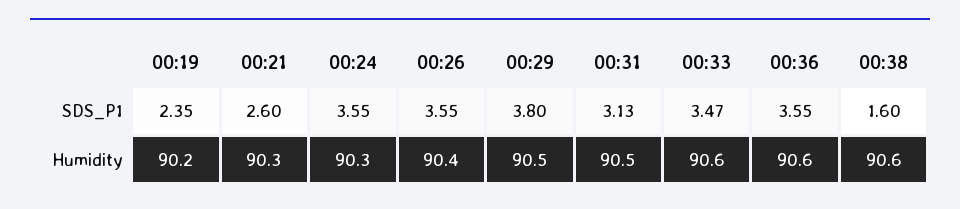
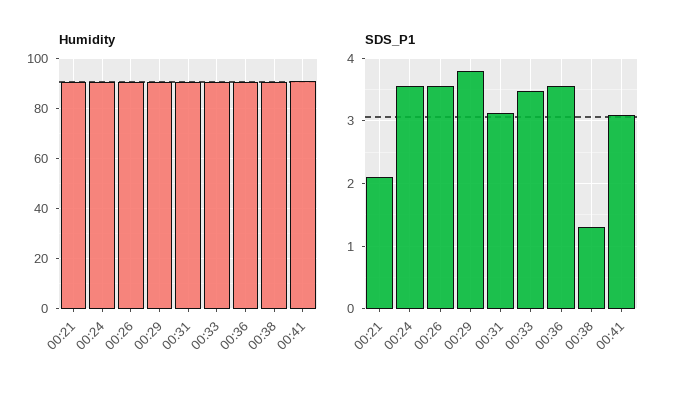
SDS_P1, 00:19: 2.35 -> none
SDS_P1, 00:21: 2.6 -> 2.1
SDS_P1, 00:38: 1.6 -> 1.3
Humidity, 00:19: 90.2 -> none
Humidity, 00:41: none -> 90
SDS_P1, 00:41: none -> 3.1

